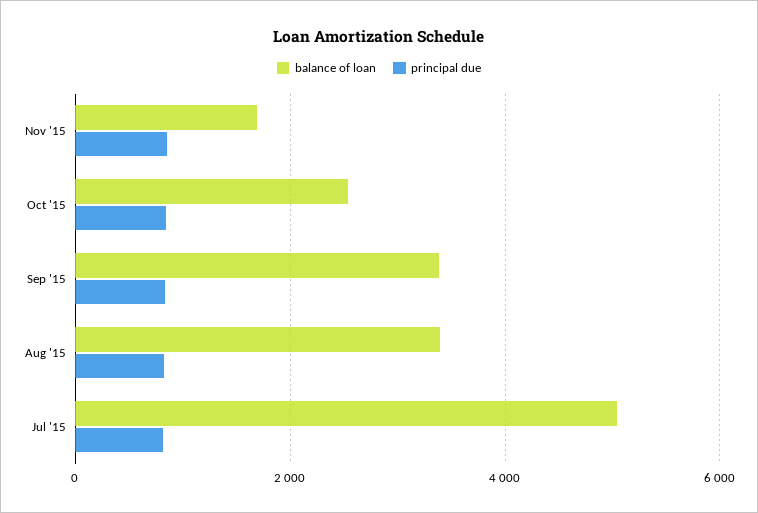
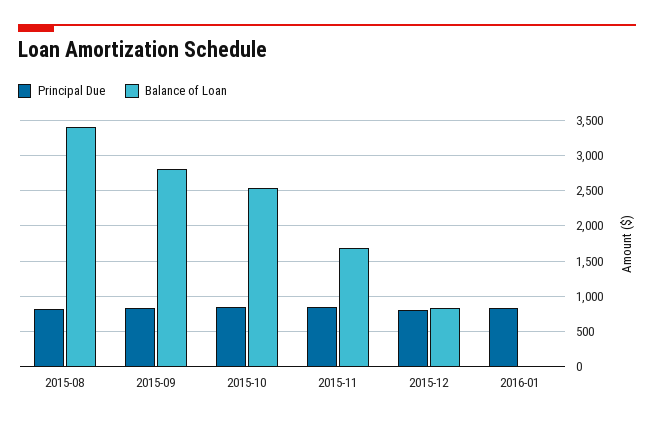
balance of loan, Sep '15: 3400 -> 2800
balance of loan, Jul '15: 5000 -> none
principal due, Jul '15: 800 -> none
principal due, 2015-12: none -> 800
balance of loan, 2015-12: none -> 800
principal due, 2016-01: none -> 800
balance of loan, 2016-01: none -> 0

